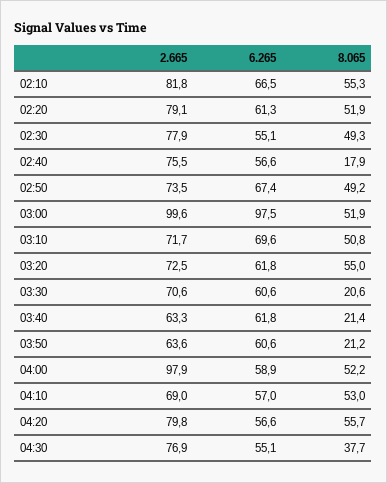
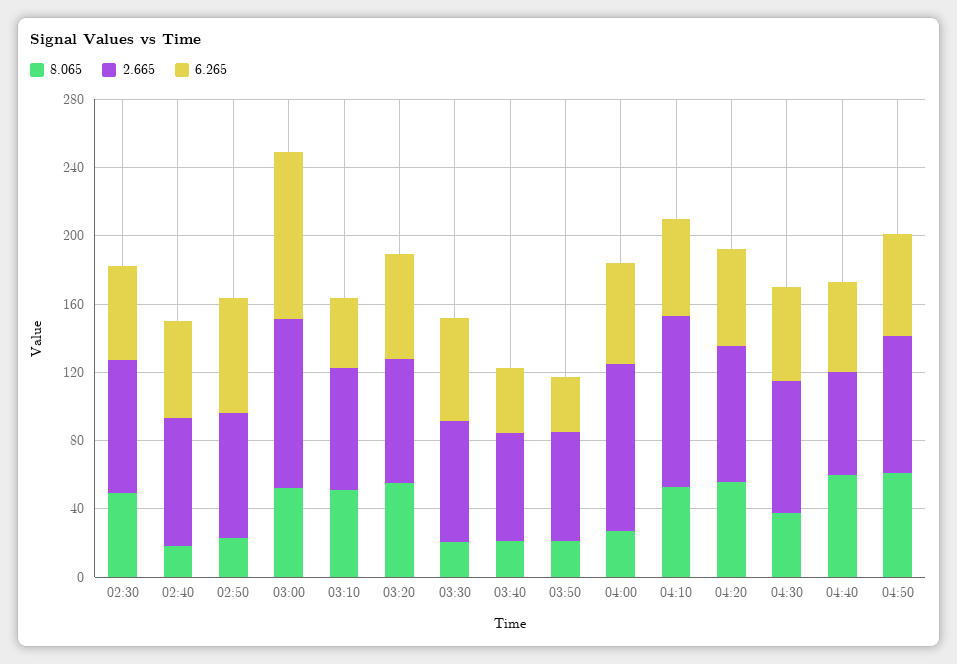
2.665, 02:10: 81.8 -> none
6.265, 02:10: 66.5 -> none
8.065, 02:10: 55.3 -> none
2.665, 02:20: 79.1 -> none
6.265, 02:20: 61.3 -> none
8.065, 02:20: 51.9 -> none
8.065, 02:50: 49.2 -> 20
6.265, 03:10: 69.6 -> 40
6.265, 03:40: 61.8 -> 40
6.265, 03:50: 60.6 -> 30
8.065, 04:00: 52.2 -> 30
2.665, 04:10: 69 -> 100
8.065, 04:40: none -> 60
2.665, 04:40: none -> 60
6.265, 04:40: none -> 50
8.065, 04:50: none -> 60
2.665, 04:50: none -> 80
6.265, 04:50: none -> 60

